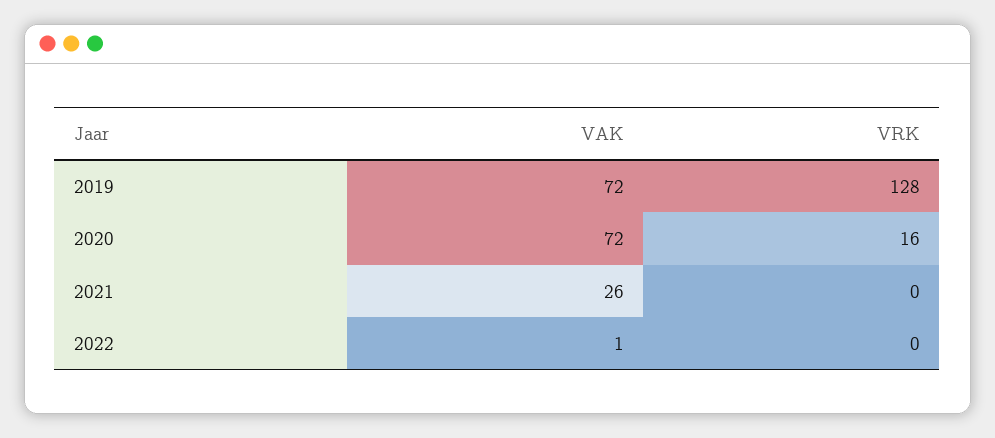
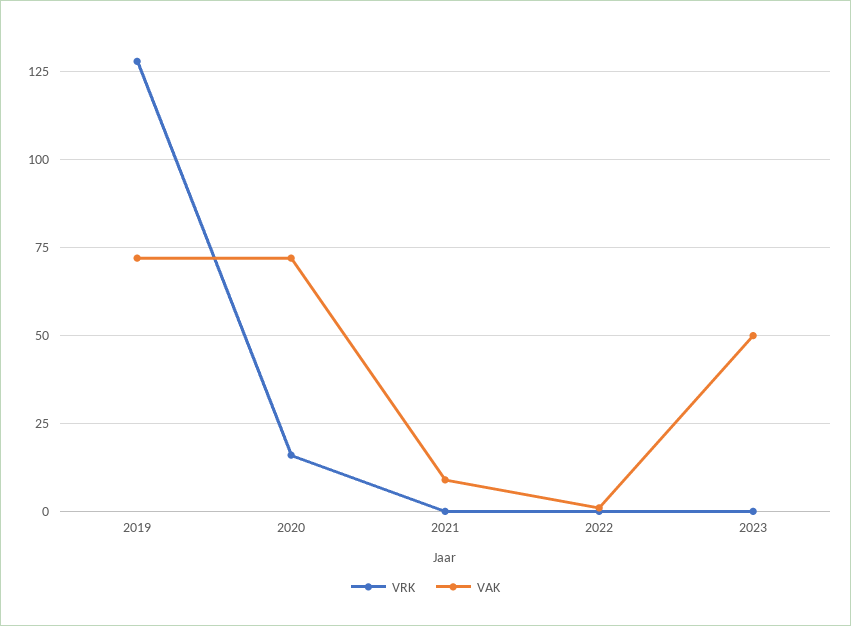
VAK, 2021: 26 -> 10
VRK, 2023: none -> 0
VAK, 2023: none -> 50

